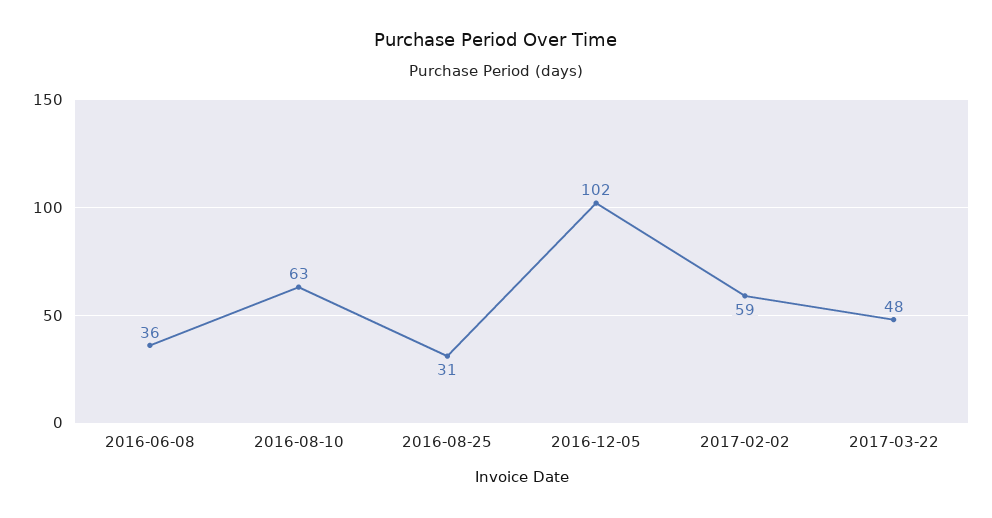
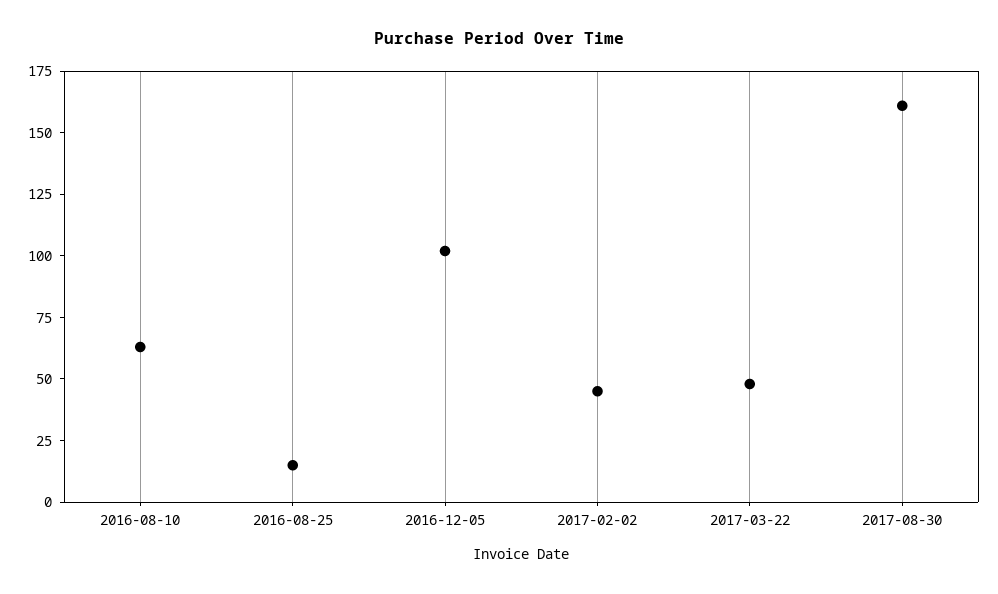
2016-06-08: 36 -> none
2016-08-25: 31 -> 15
2017-02-02: 59 -> 45
2017-08-30: none -> 160

